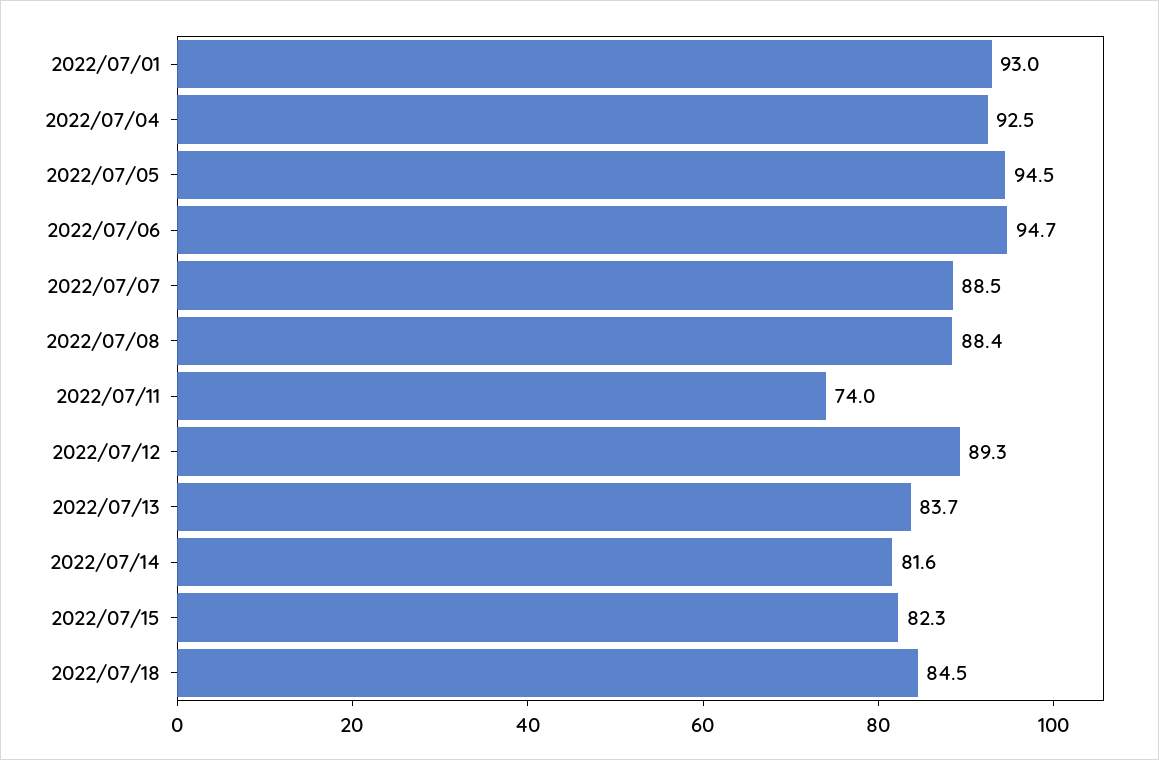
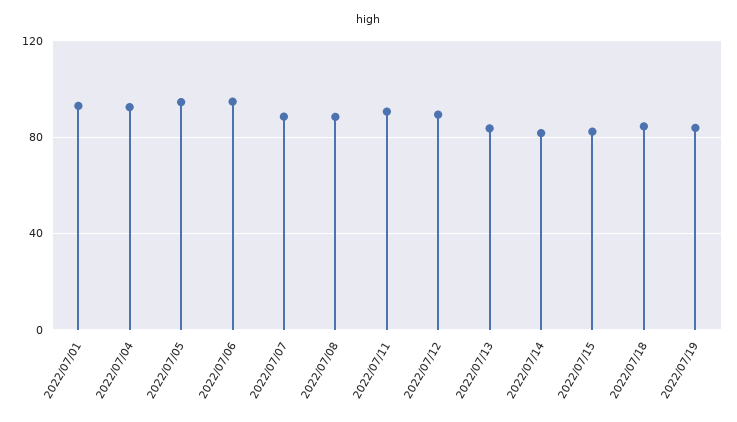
2022/07/11: 74 -> 90
2022/07/19: none -> 85

